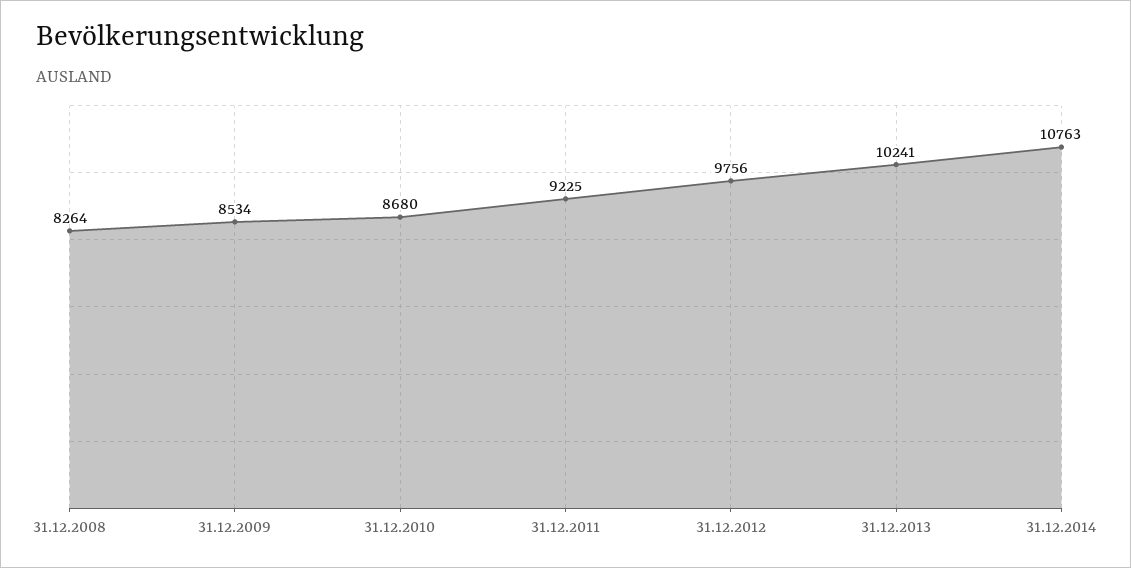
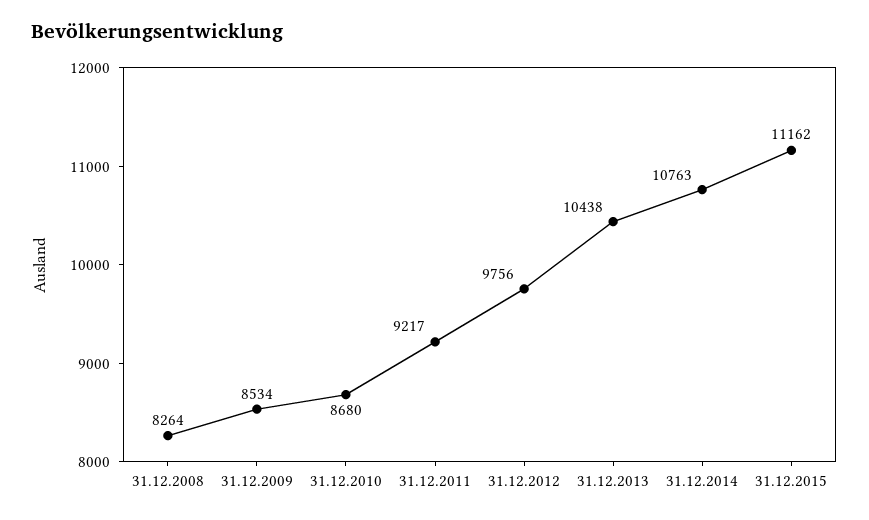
31.12.2011: 9225 -> 9217
31.12.2013: 10241 -> 10438
31.12.2015: none -> 11162

